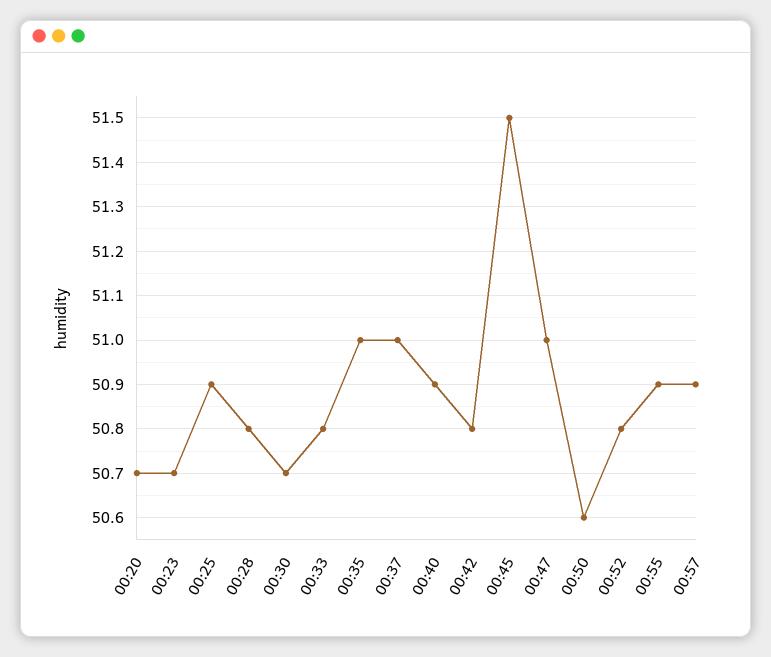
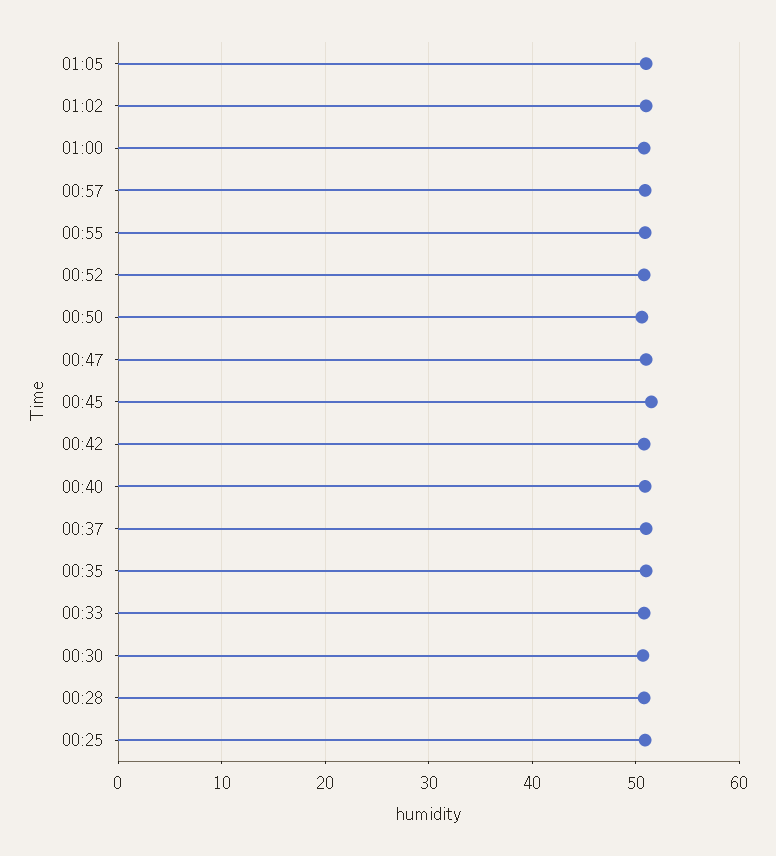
00:20: 50.7 -> none
00:23: 50.7 -> none
01:05: none -> 51
01:02: none -> 51
01:00: none -> 51

